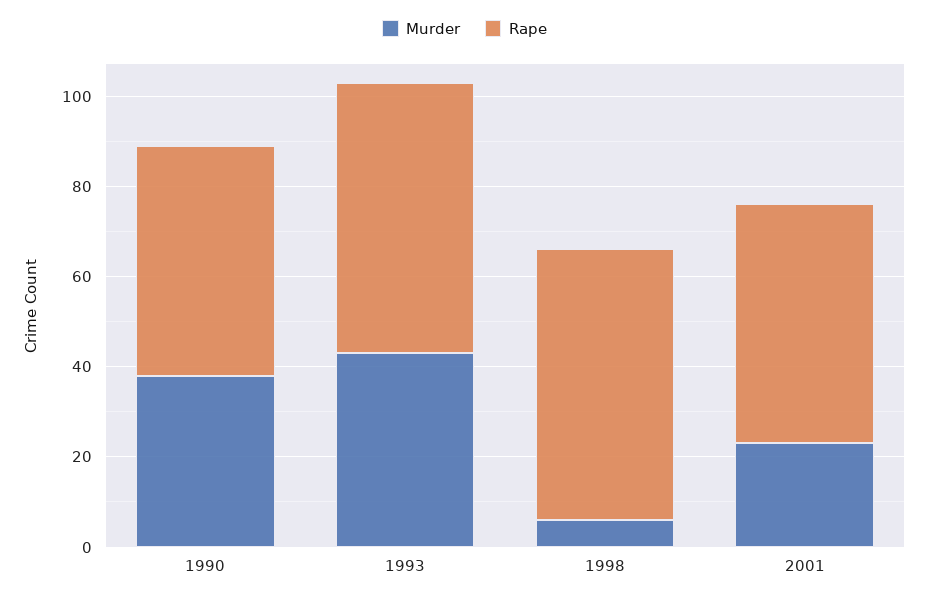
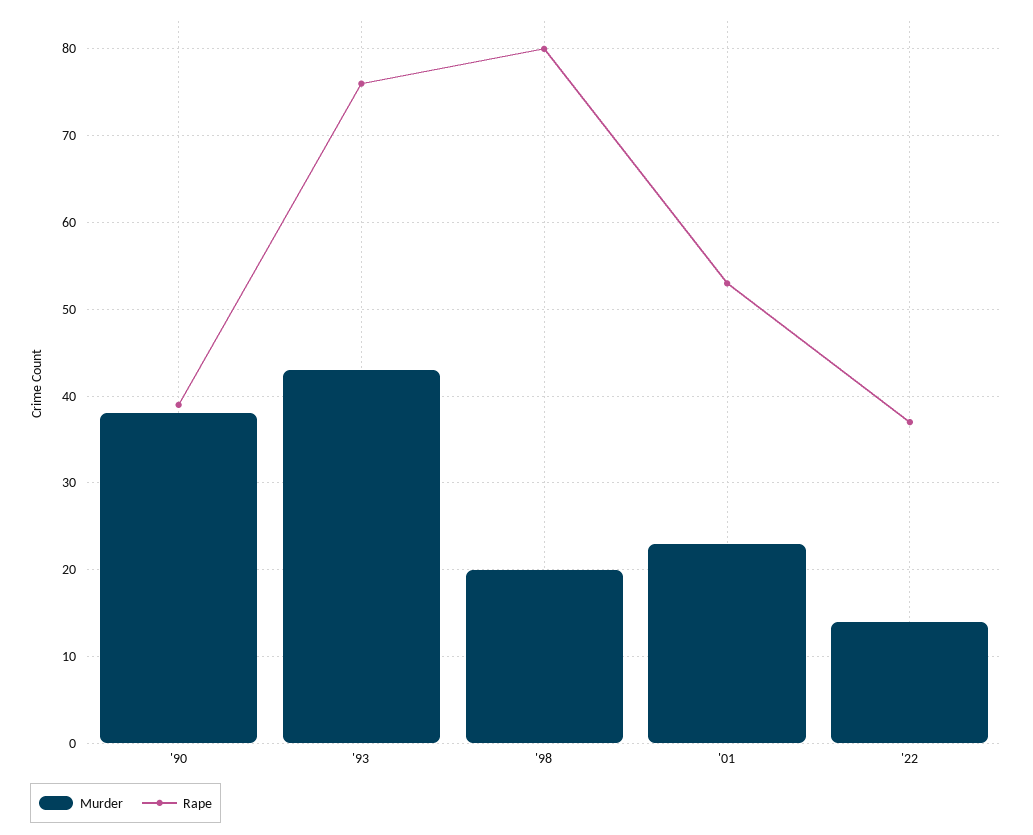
Rape, 1990: 50 -> 39
Rape, 1993: 60 -> 76
Murder, 1998: 5 -> 20
Rape, 1998: 60 -> 80
Murder, '22: none -> 14
Rape, '22: none -> 37

